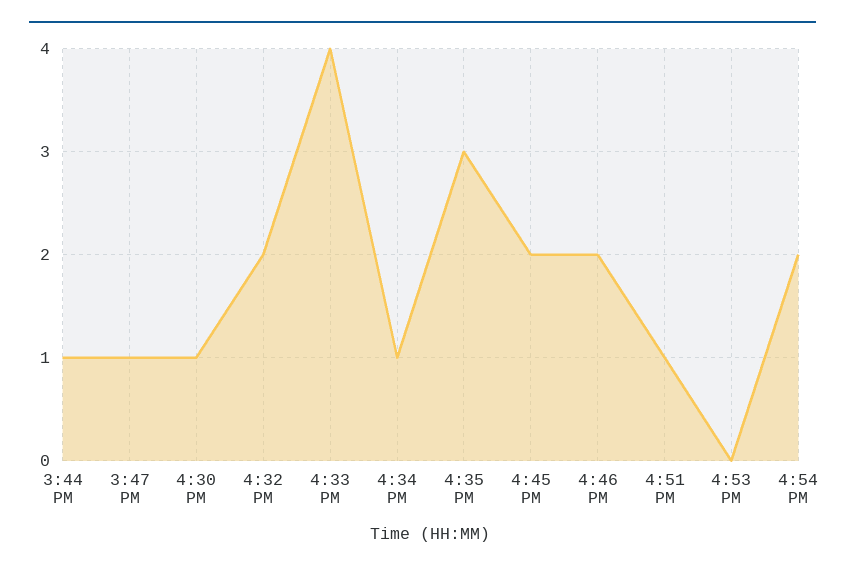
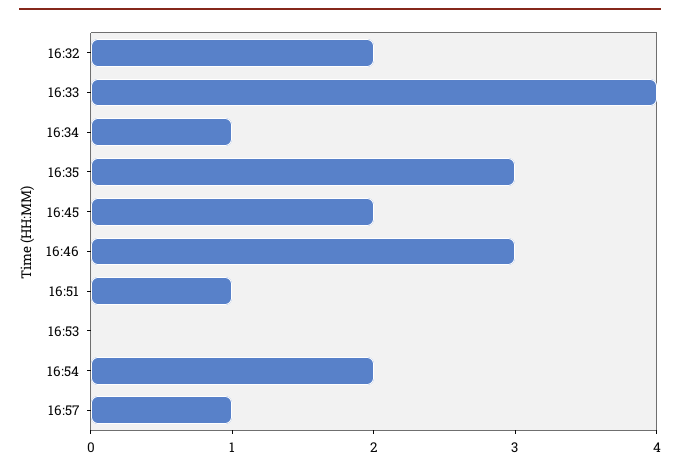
3:44 PM: 1 -> none
3:47 PM: 1 -> none
4:30 PM: 1 -> none
4:46 PM: 2 -> 3
16:57: none -> 1

